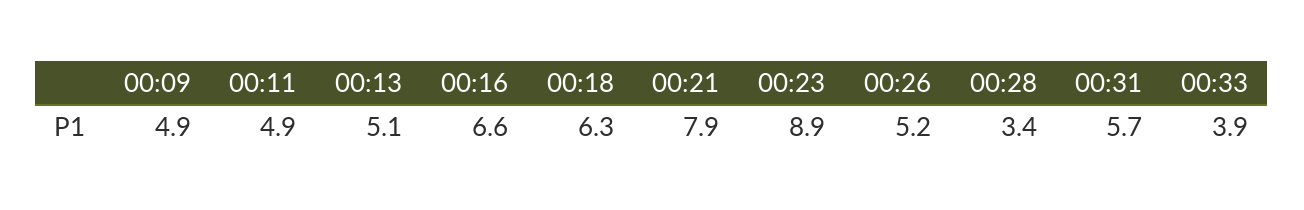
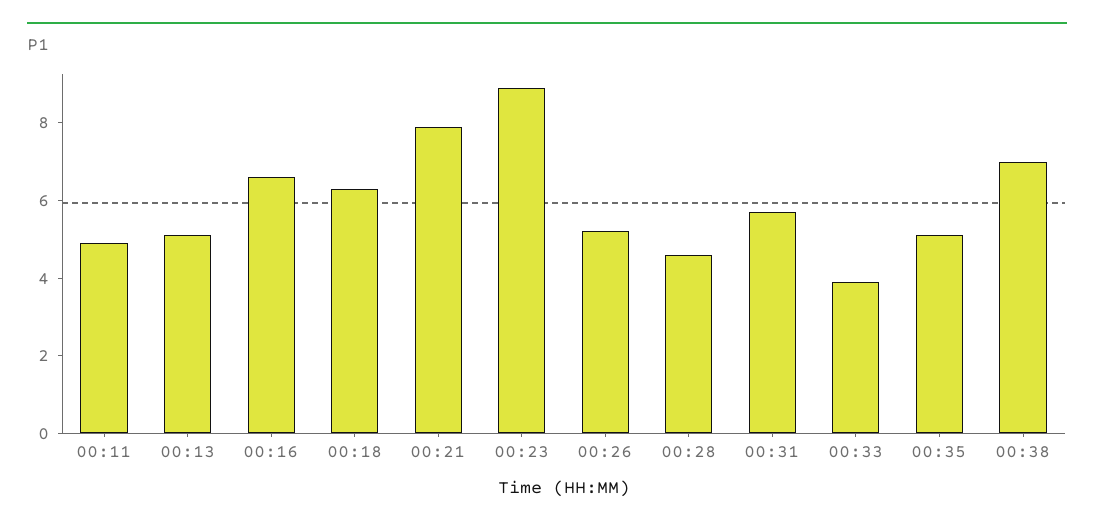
00:09: 4.9 -> none
00:28: 3.4 -> 4.5
00:35: none -> 5
00:38: none -> 7

